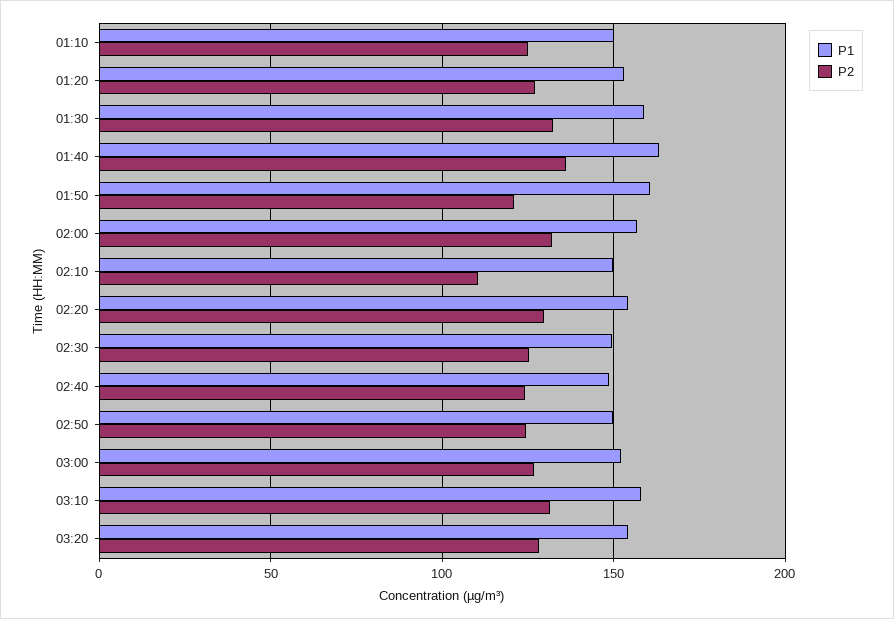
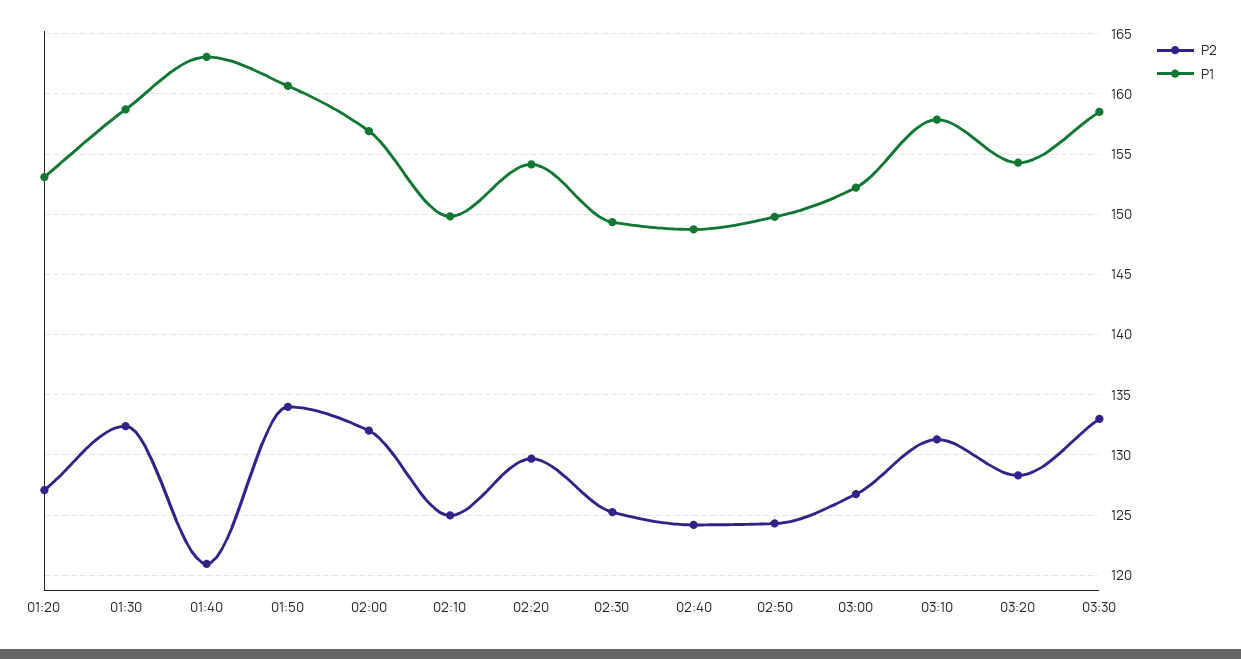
P1, 01:10: 150 -> none
P2, 01:10: 125 -> none
P2, 01:40: 135 -> 121
P2, 01:50: 120 -> 134
P2, 02:10: 110 -> 125
P2, 03:30: none -> 133
P1, 03:30: none -> 158.5

